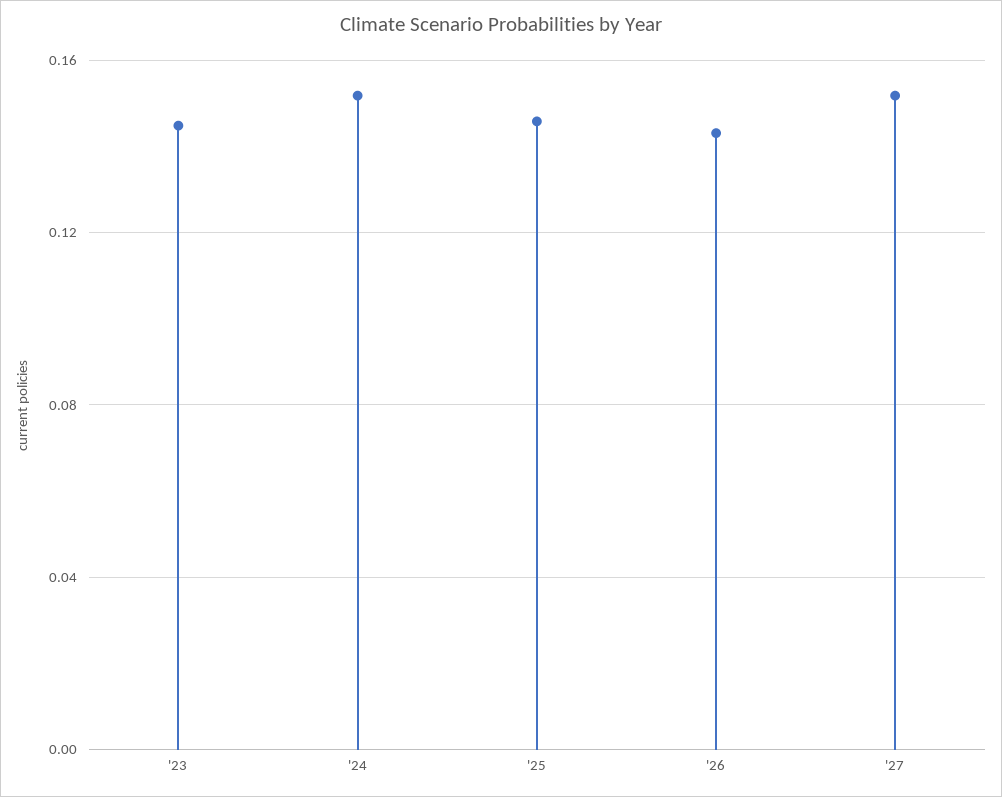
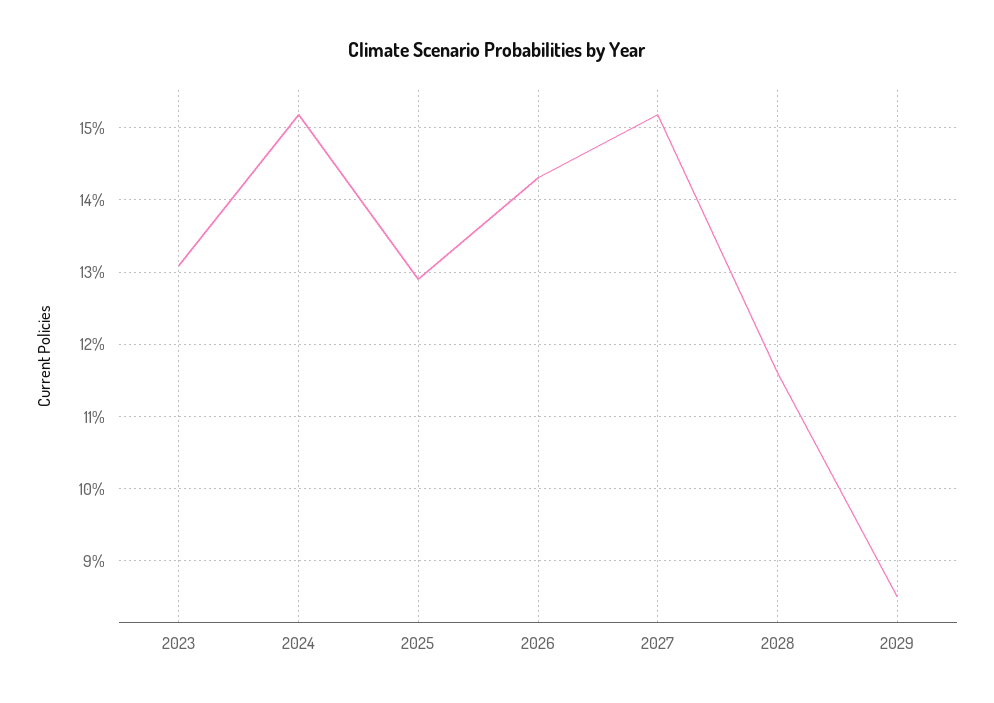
'23: 0.145 -> 0.131
'25: 0.145 -> 0.129
2028: none -> 0.116
2029: none -> 0.085

